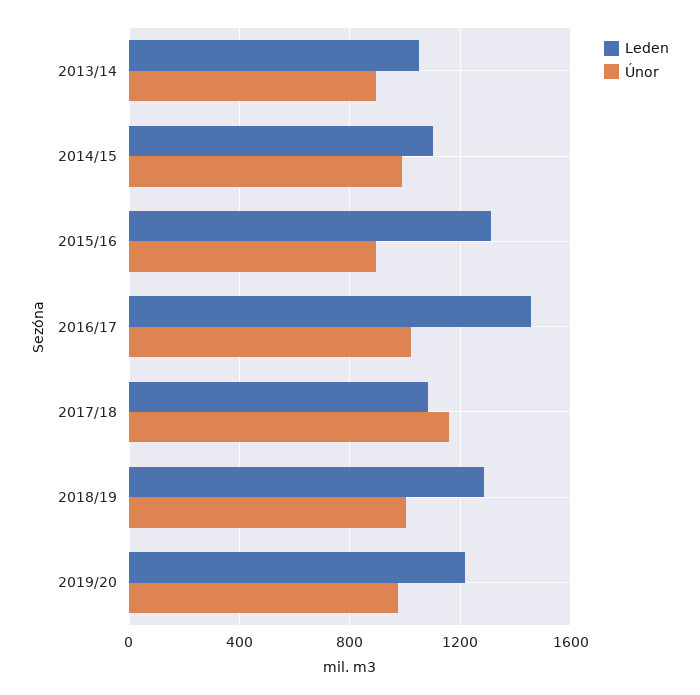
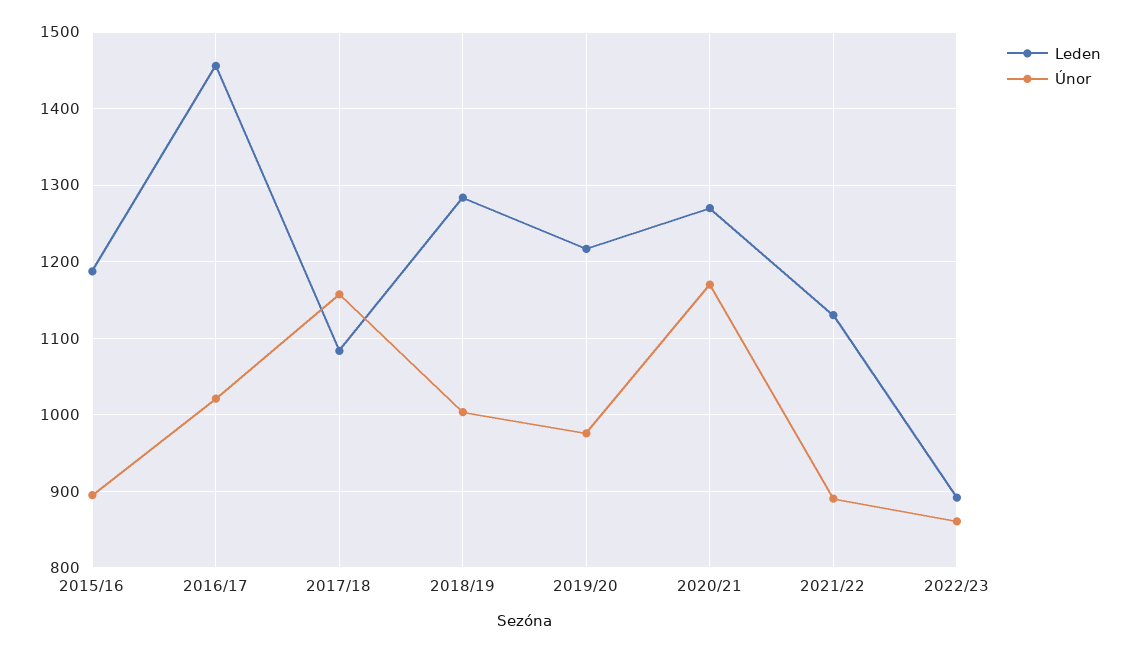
Leden, 2013/14: 1050 -> none
Únor, 2013/14: 900 -> none
Leden, 2014/15: 1100 -> none
Únor, 2014/15: 1000 -> none
Leden, 2015/16: 1300 -> 1190
Leden, 2020/21: none -> 1270
Únor, 2020/21: none -> 1170
Leden, 2021/22: none -> 1130
Únor, 2021/22: none -> 890
Leden, 2022/23: none -> 890
Únor, 2022/23: none -> 860

